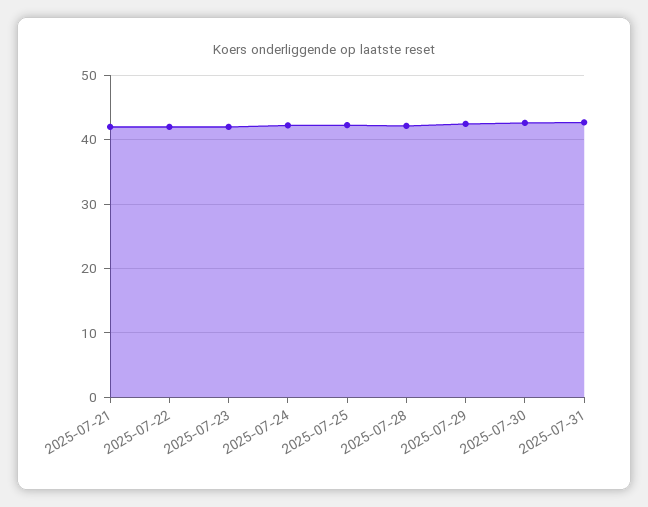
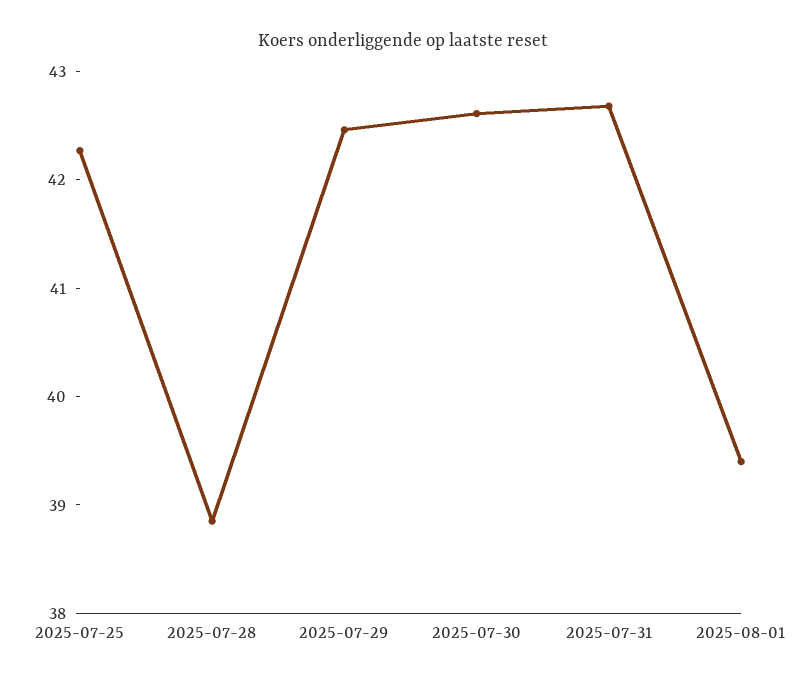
2025-07-21: 42 -> none
2025-07-22: 42 -> none
2025-07-23: 42 -> none
2025-07-24: 42 -> none
2025-07-28: 42 -> 38.8
2025-08-01: none -> 39.4

